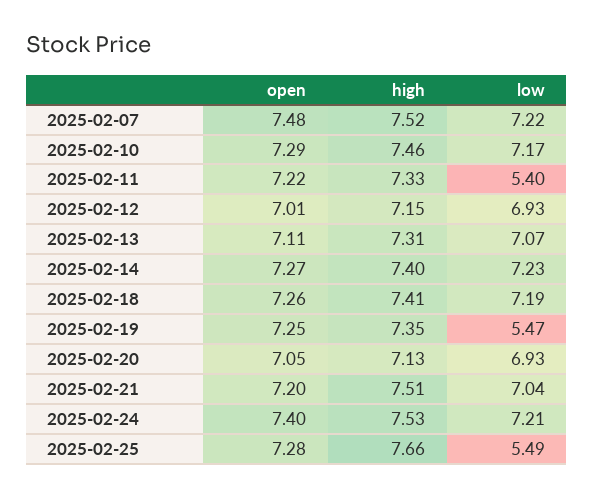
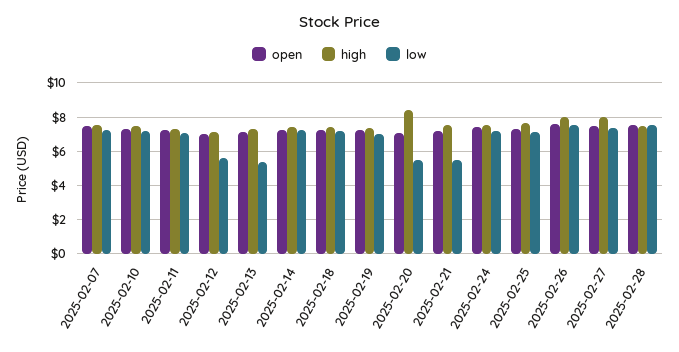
low, 2025-02-11: 5.4 -> 7
low, 2025-02-12: 6.93 -> 5.5
low, 2025-02-13: 7.07 -> 5.5
low, 2025-02-19: 5.47 -> 7
high, 2025-02-20: 7.13 -> 8.5
low, 2025-02-20: 6.93 -> 5.5
low, 2025-02-21: 7.04 -> 5.5
low, 2025-02-25: 5.49 -> 7
open, 2025-02-26: none -> 7.5
high, 2025-02-26: none -> 8
low, 2025-02-26: none -> 7.5
open, 2025-02-27: none -> 7.5
high, 2025-02-27: none -> 8
low, 2025-02-27: none -> 7.5
open, 2025-02-28: none -> 7.5
high, 2025-02-28: none -> 7.5
low, 2025-02-28: none -> 7.5

